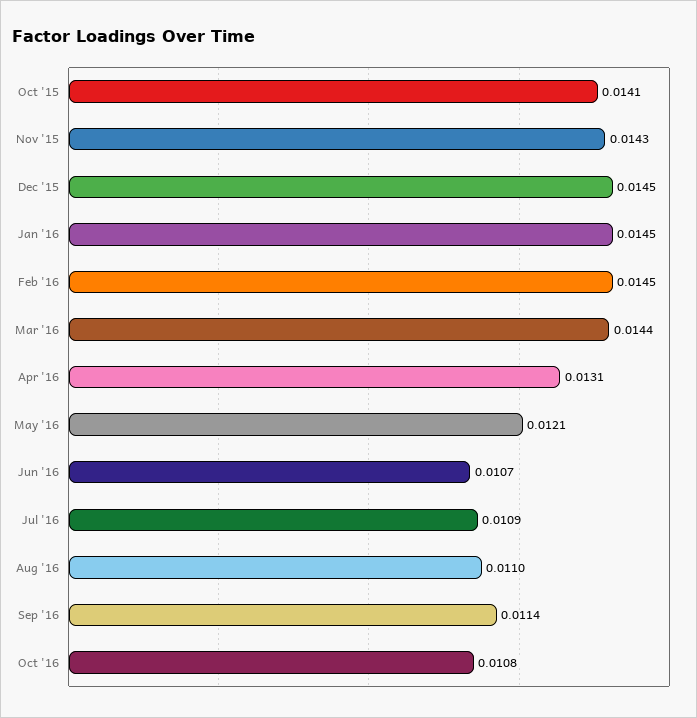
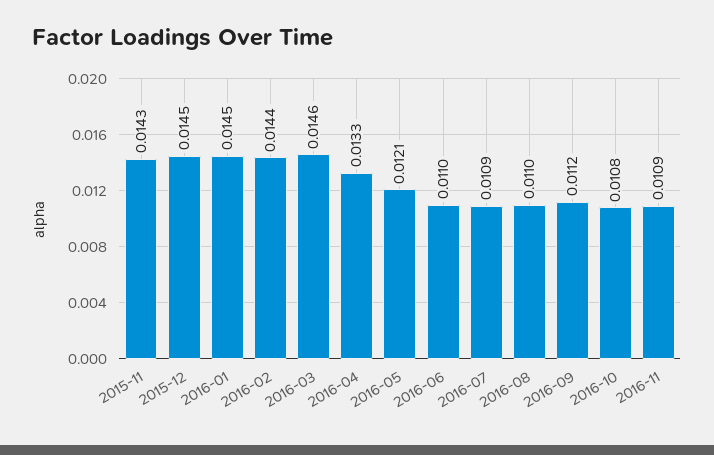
Oct '15: 0.0141 -> none
Feb '16: 0.0145 -> 0.0144
Mar '16: 0.0144 -> 0.0146
Apr '16: 0.0131 -> 0.0133
Jun '16: 0.0107 -> 0.011
Sep '16: 0.0114 -> 0.0112
2016-11: none -> 0.0109

